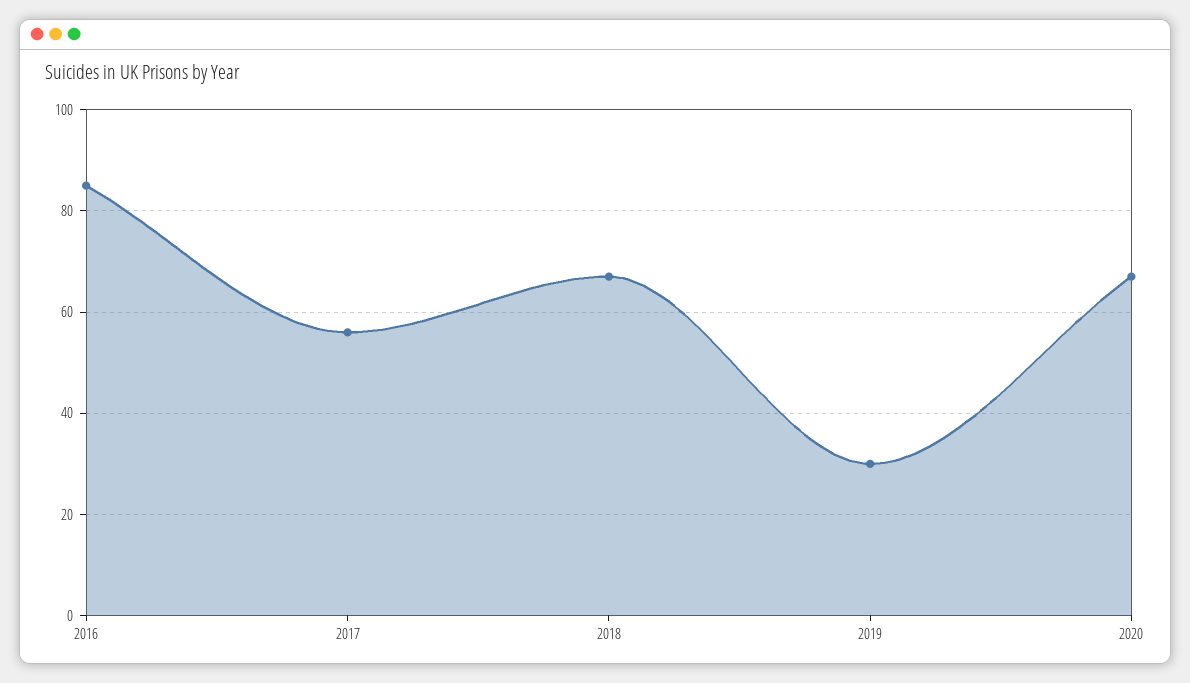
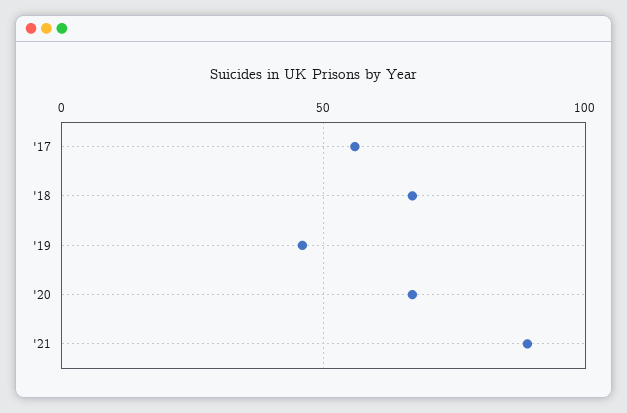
2016: 85 -> none
2019: 30 -> 45
'21: none -> 90

